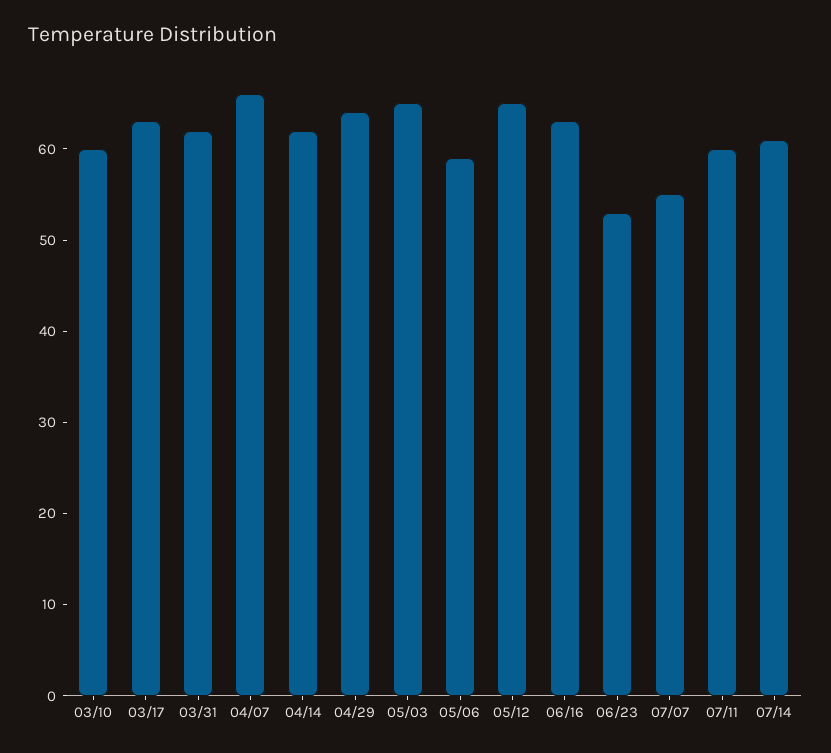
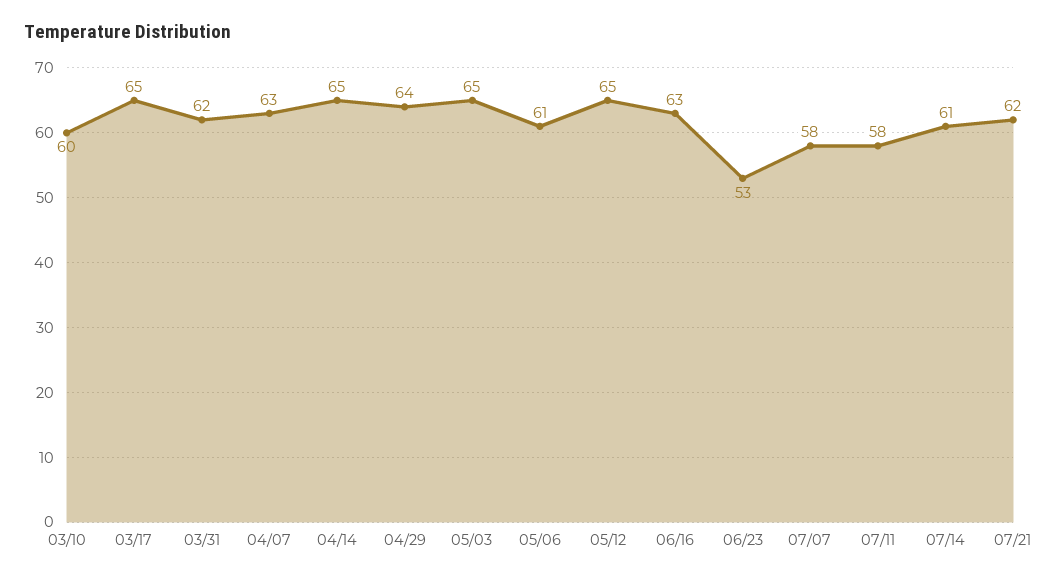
03/17: 63 -> 65
04/07: 66 -> 63
04/14: 62 -> 65
05/06: 59 -> 61
07/07: 55 -> 58
07/11: 60 -> 58
07/21: none -> 62

